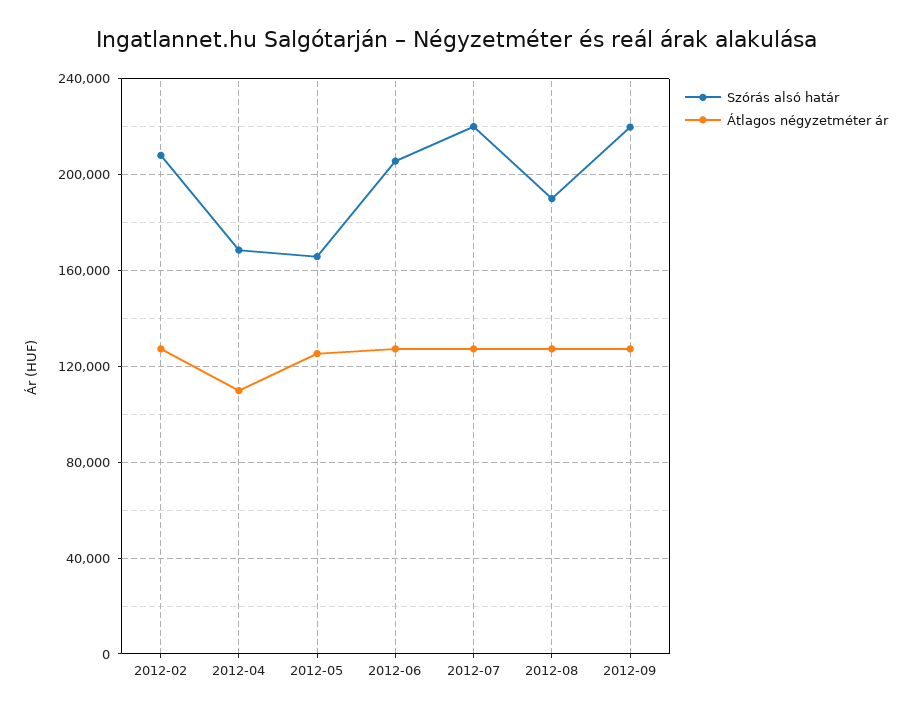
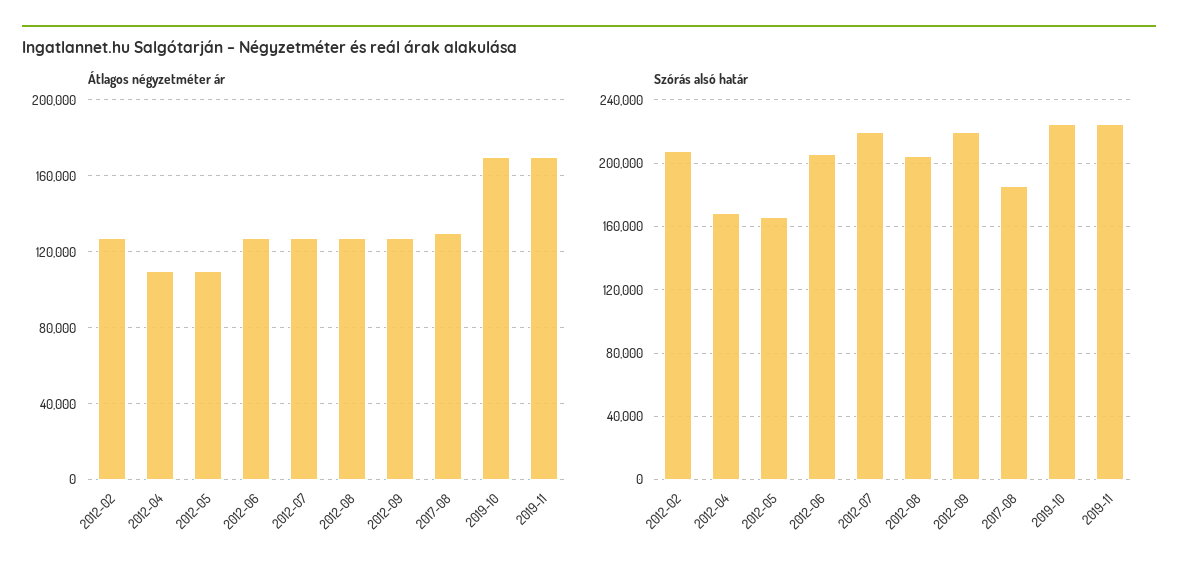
Átlagos négyzetméter ár, 2012-05: 125000 -> 110000
Szórás alsó határ, 2012-08: 190000 -> 205000
Átlagos négyzetméter ár, 2017-08: none -> 130000
Átlagos négyzetméter ár, 2019-10: none -> 170000
Átlagos négyzetméter ár, 2019-11: none -> 170000
Szórás alsó határ, 2017-08: none -> 185000
Szórás alsó határ, 2019-10: none -> 225000
Szórás alsó határ, 2019-11: none -> 225000

